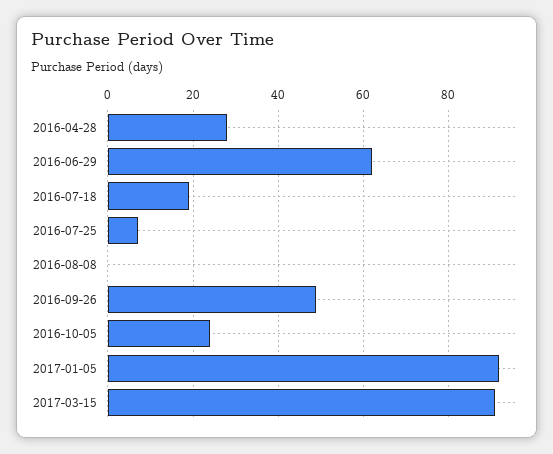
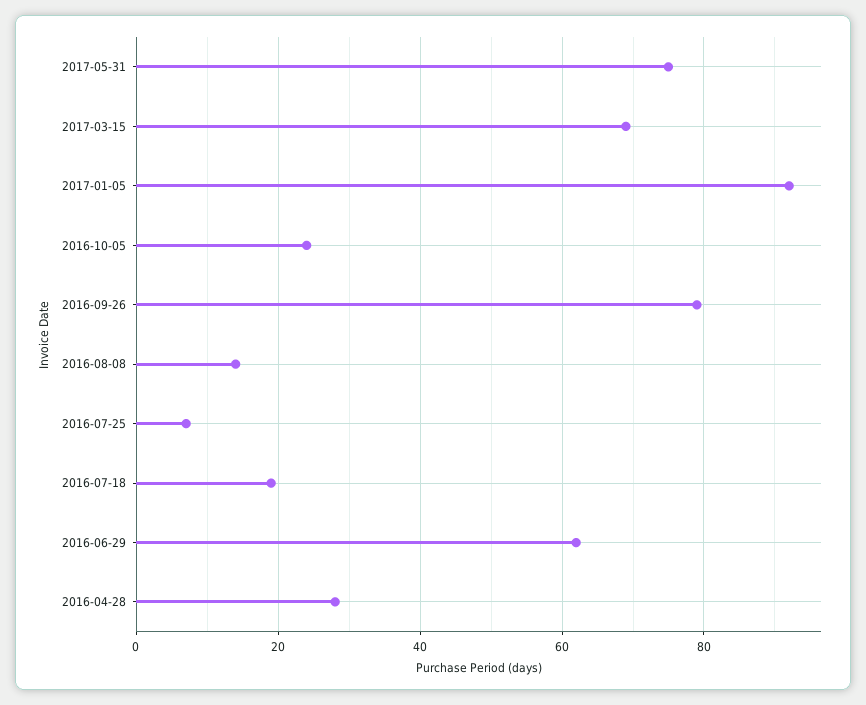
2016-08-08: 0 -> 15
2016-09-26: 50 -> 80
2017-03-15: 90 -> 70
2017-05-31: none -> 75

